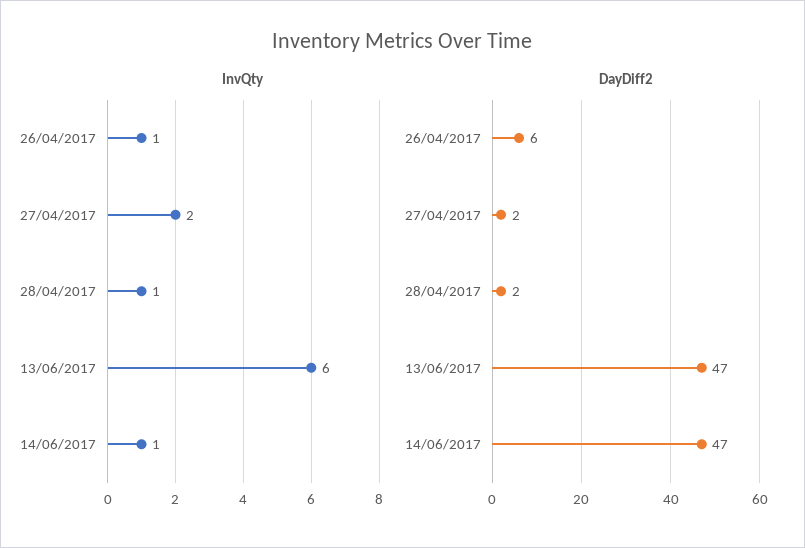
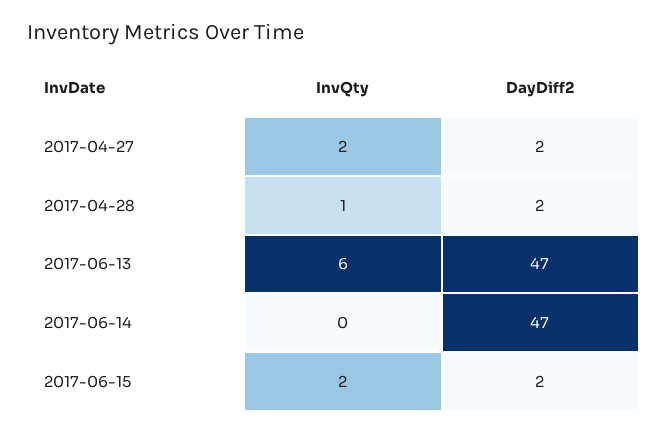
InvQty, 26/04/2017: 1 -> none
InvQty, 14/06/2017: 1 -> 0
DayDiff2, 26/04/2017: 6 -> none
InvQty, 2017-06-15: none -> 2
DayDiff2, 2017-06-15: none -> 2

